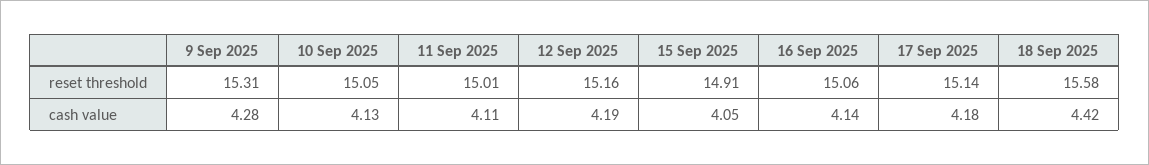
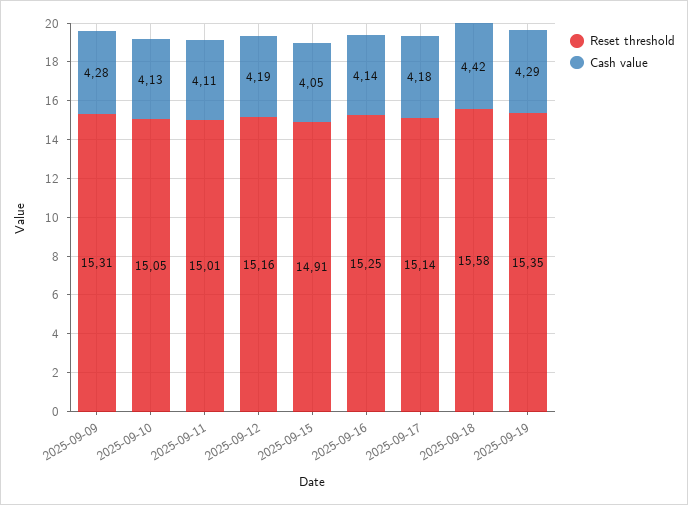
reset threshold, 16 Sep 2025: 15.06 -> 15.25
reset threshold, 2025-09-19: none -> 15.35
cash value, 2025-09-19: none -> 4.29

